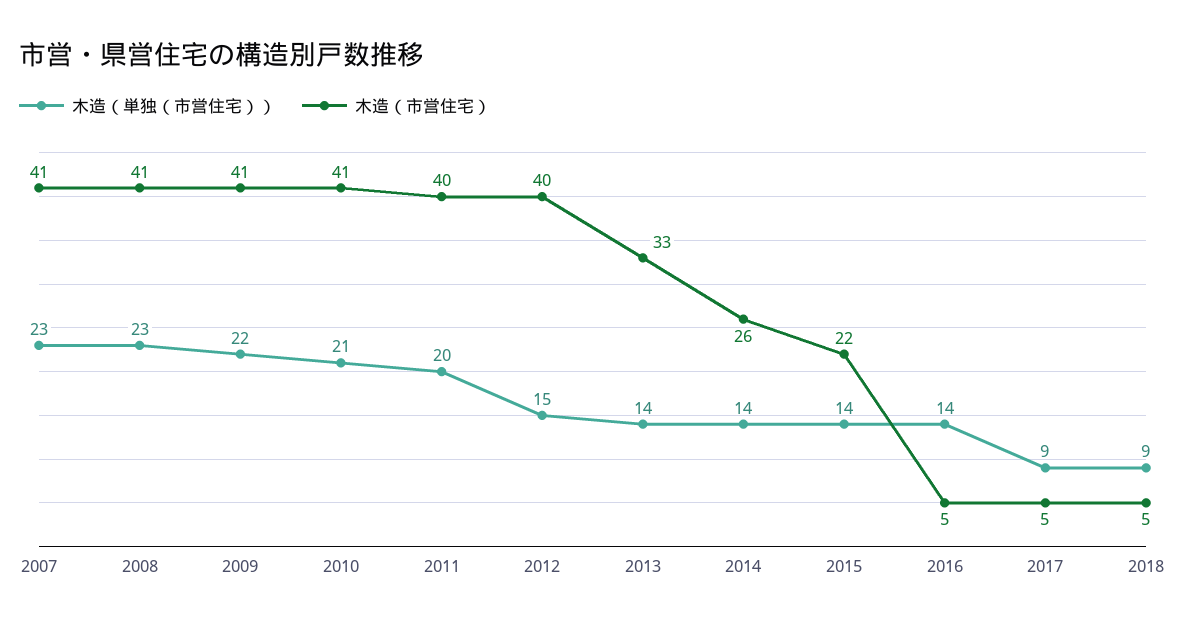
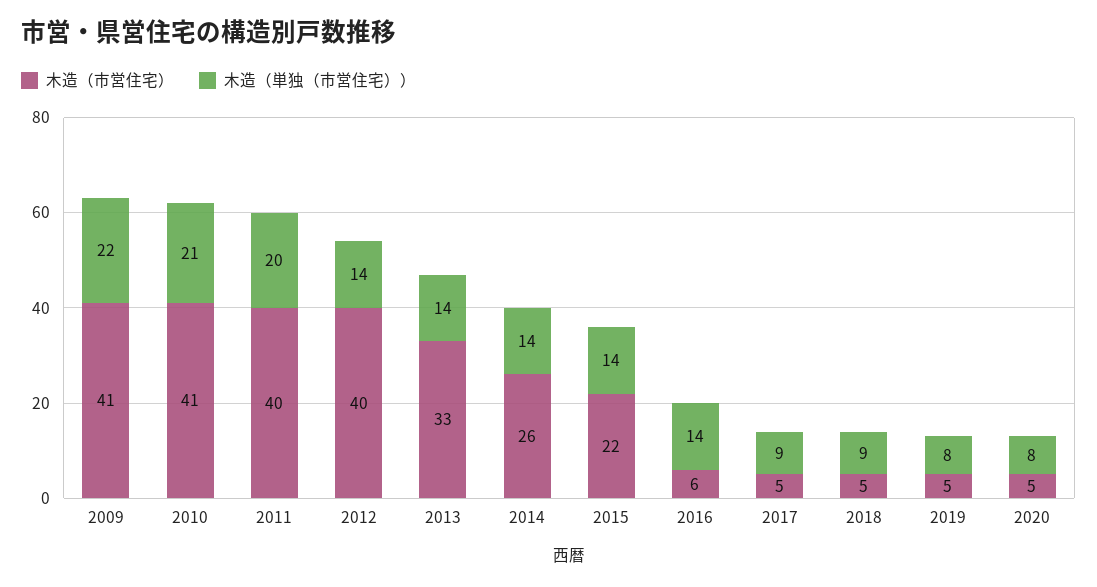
木造（単独（市営住宅））, 2007: 23 -> none
木造（市営住宅）, 2007: 41 -> none
木造（単独（市営住宅））, 2008: 23 -> none
木造（市営住宅）, 2008: 41 -> none
木造（単独（市営住宅））, 2012: 15 -> 14
木造（市営住宅）, 2016: 5 -> 6
木造（市営住宅）, 2019: none -> 5
木造（単独（市営住宅））, 2019: none -> 8
木造（市営住宅）, 2020: none -> 5
木造（単独（市営住宅））, 2020: none -> 8

